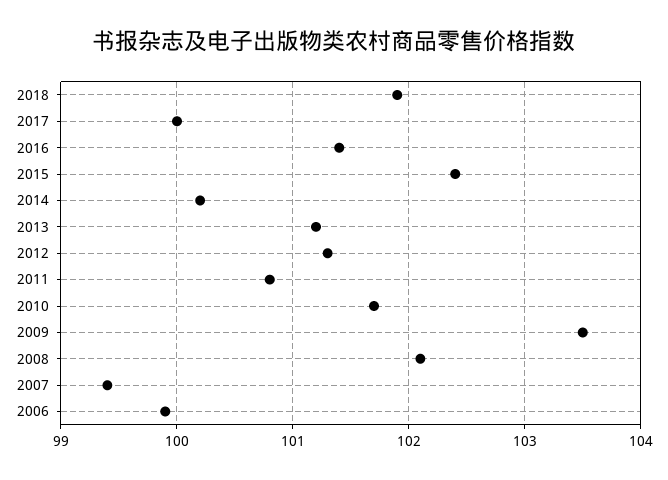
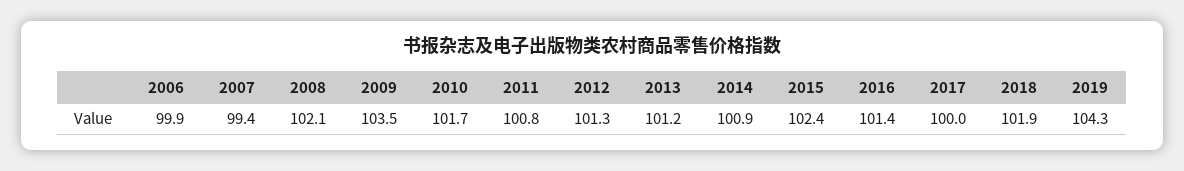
2014: 100.2 -> 100.9
2019: none -> 104.3

